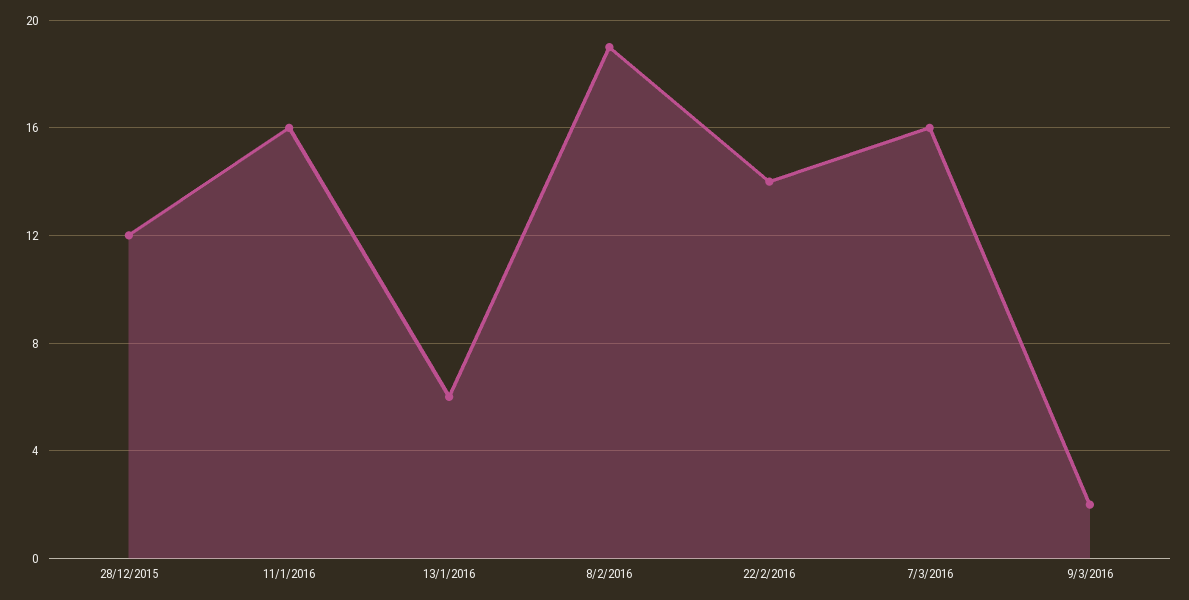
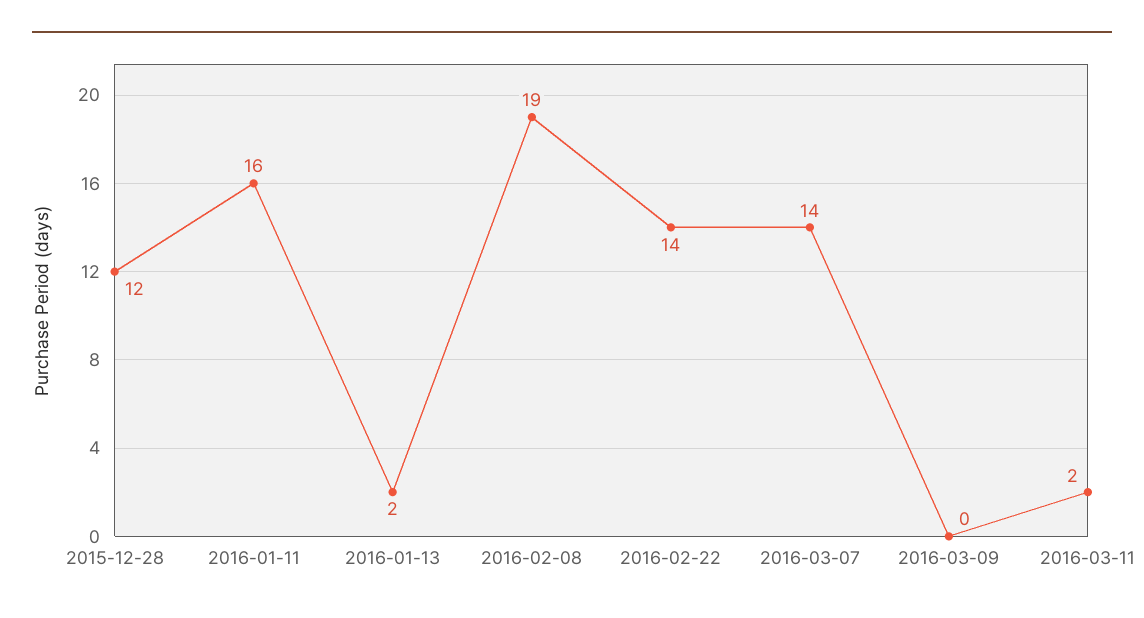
13/1/2016: 6 -> 2
7/3/2016: 16 -> 14
9/3/2016: 2 -> 0
2016-03-11: none -> 2

